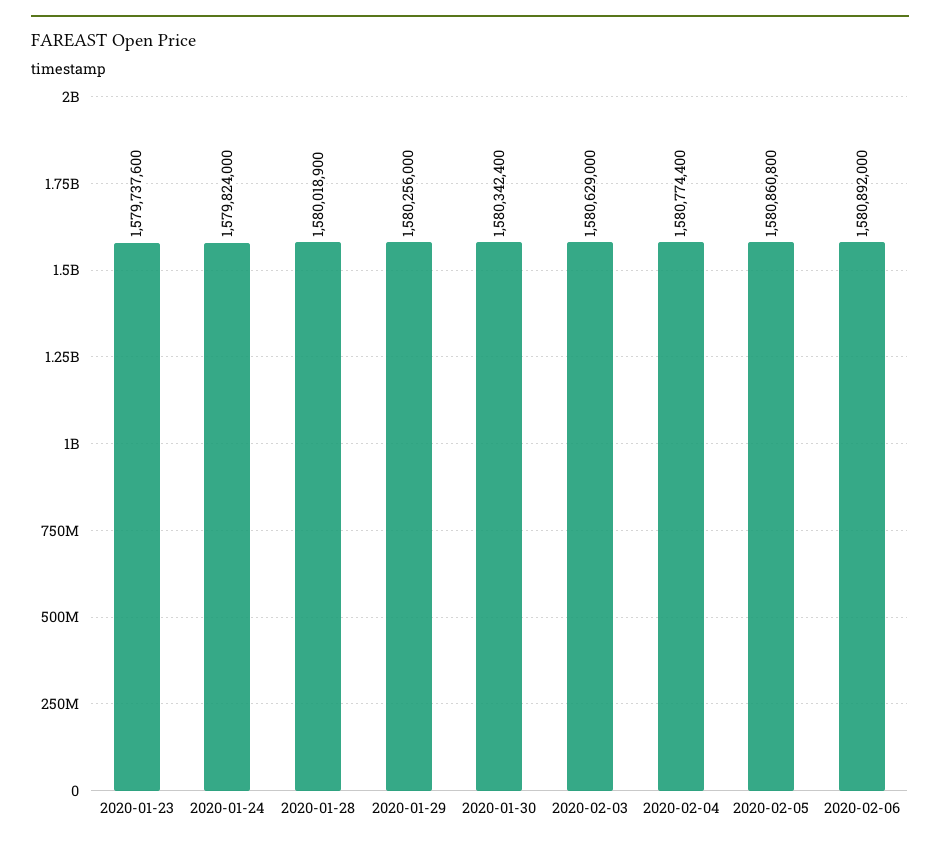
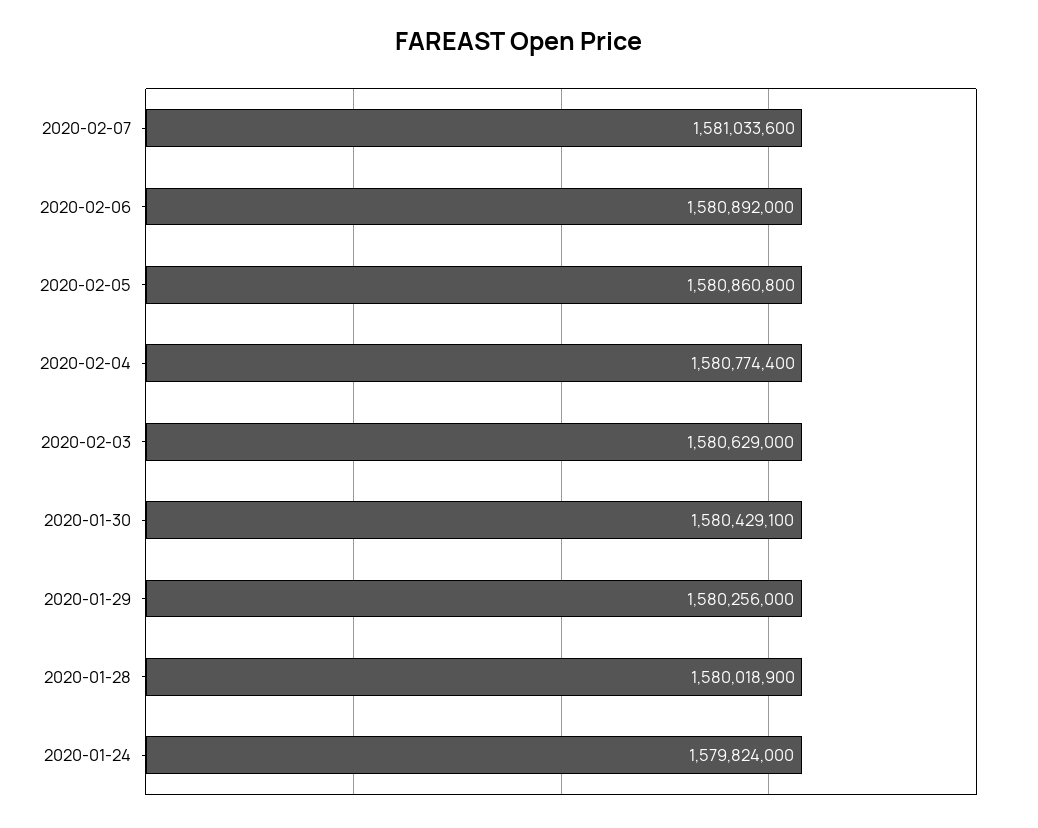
2020-01-23: 1579737600 -> none
2020-01-30: 1580342400 -> 1580429100
2020-02-07: none -> 1581033600

